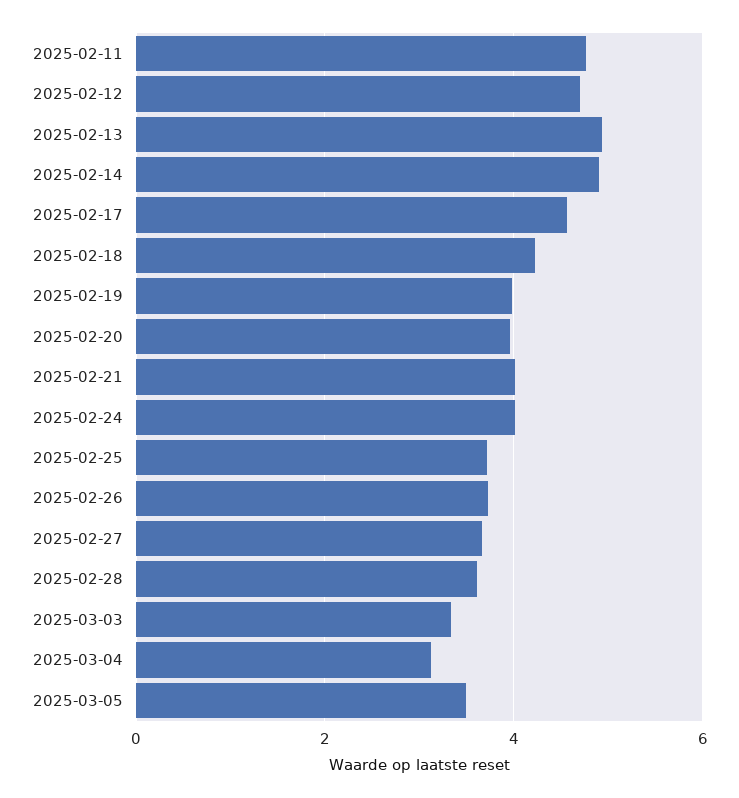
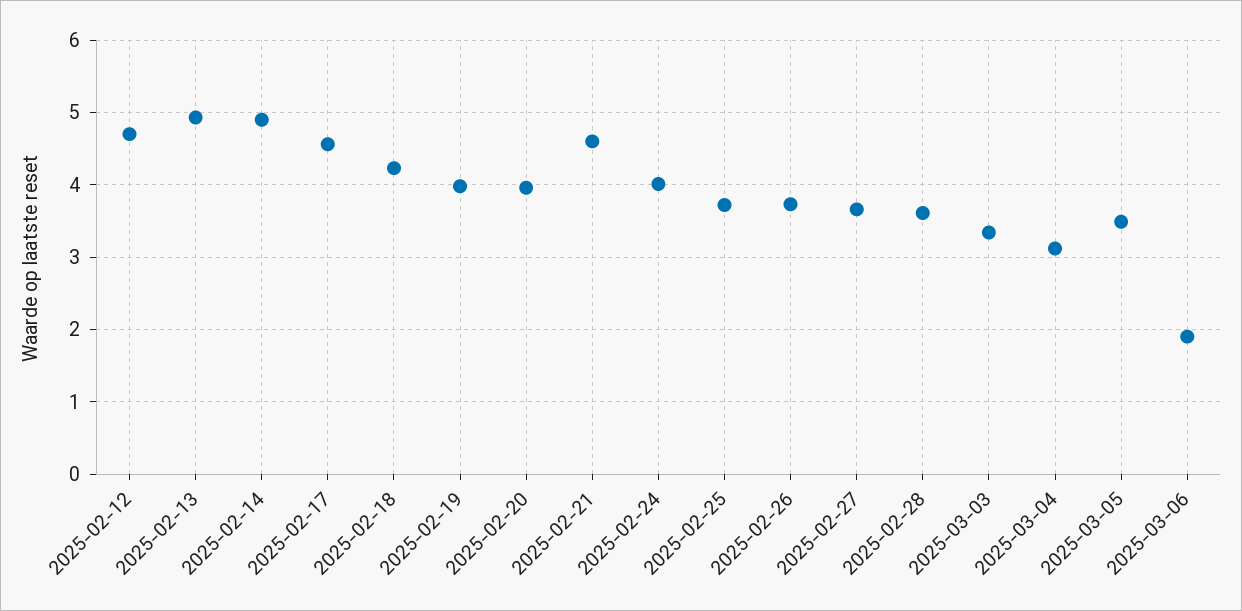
2025-02-11: 4.8 -> none
2025-02-21: 4 -> 4.6
2025-03-06: none -> 1.9

